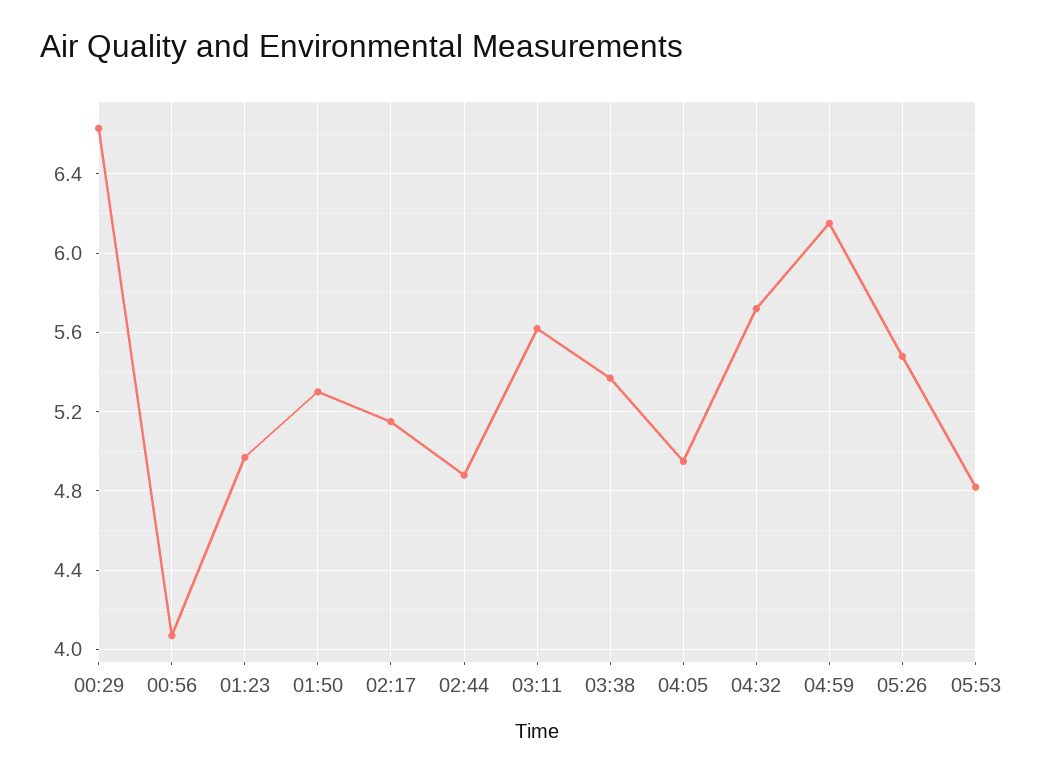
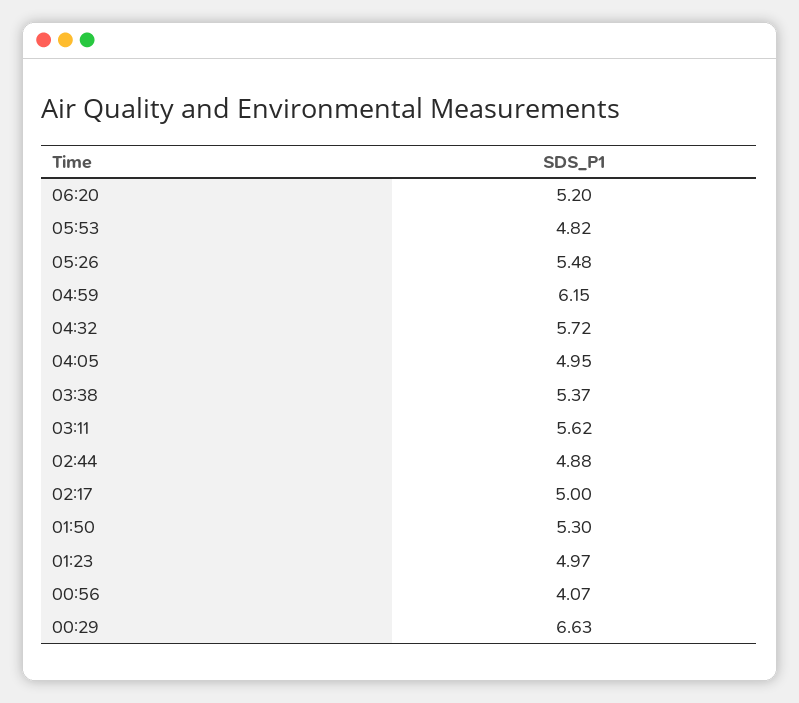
02:17: 5.15 -> 5
06:20: none -> 5.2

